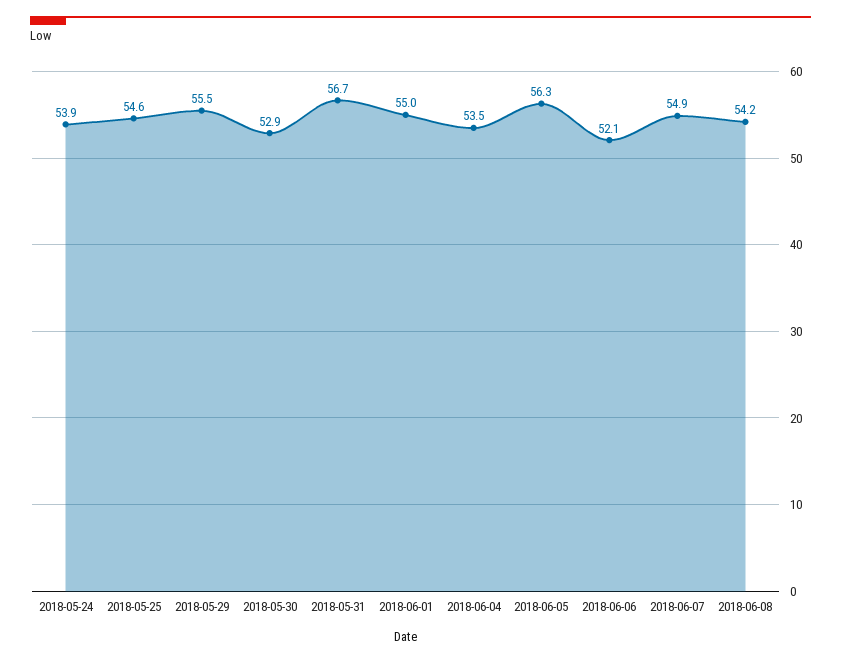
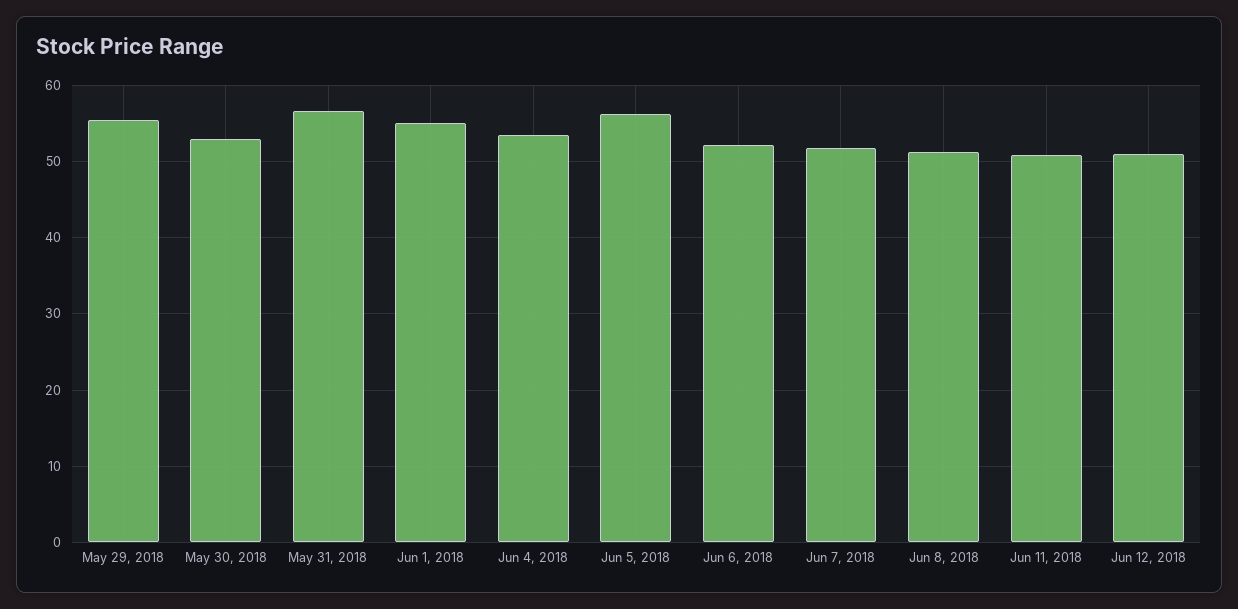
2018-05-24: 53.9 -> none
2018-05-25: 54.6 -> none
2018-06-07: 54.9 -> 52
2018-06-08: 54.2 -> 51
Jun 11, 2018: none -> 51
Jun 12, 2018: none -> 51

